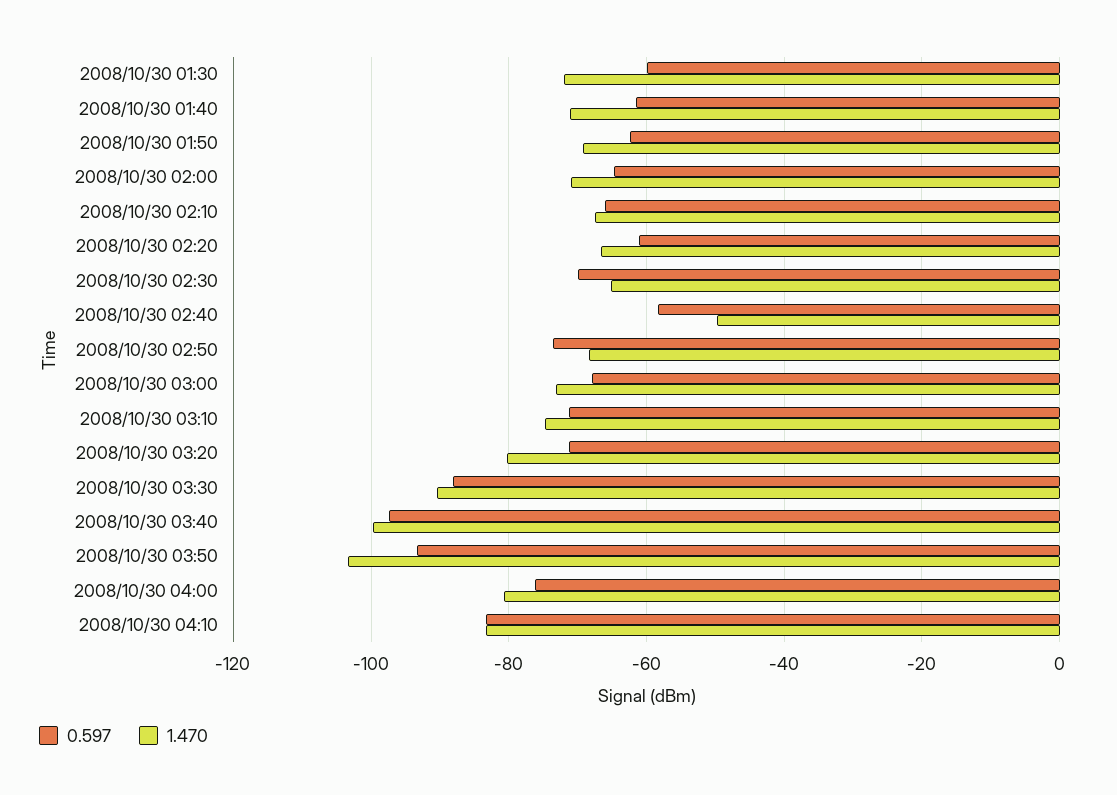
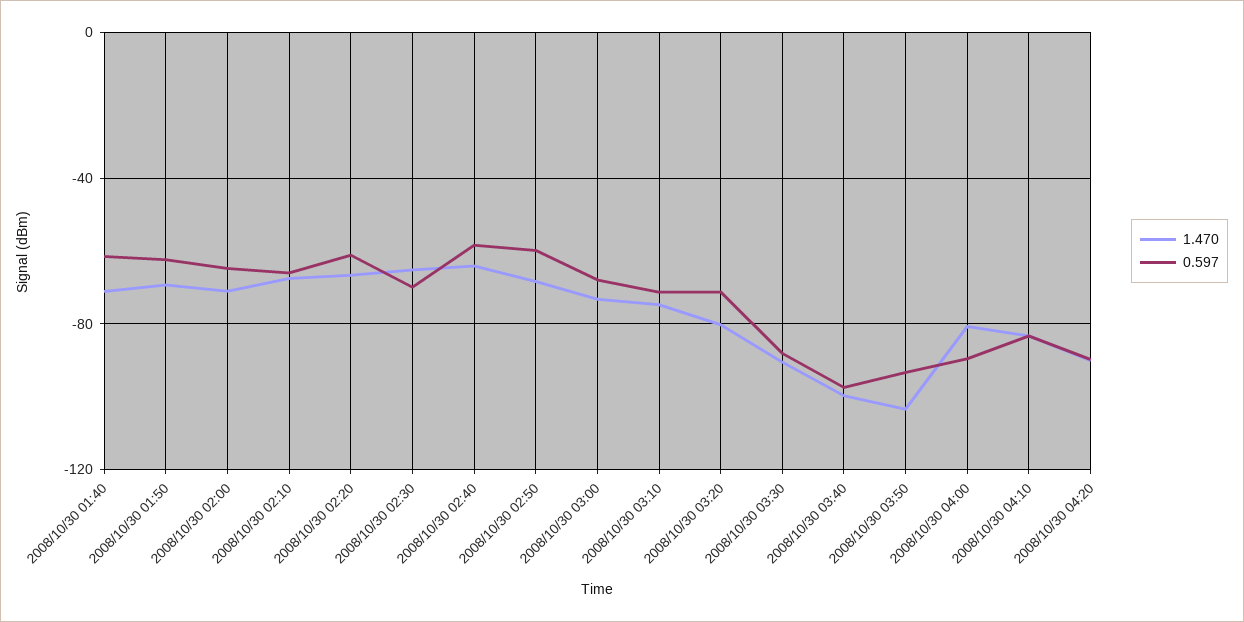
0.597, 2008/10/30 01:30: -60 -> none
1.470, 2008/10/30 01:30: -72 -> none
1.470, 2008/10/30 02:40: -50 -> -65
0.597, 2008/10/30 02:50: -74 -> -60
0.597, 2008/10/30 04:00: -76 -> -90
1.470, 2008/10/30 04:20: none -> -90
0.597, 2008/10/30 04:20: none -> -90

